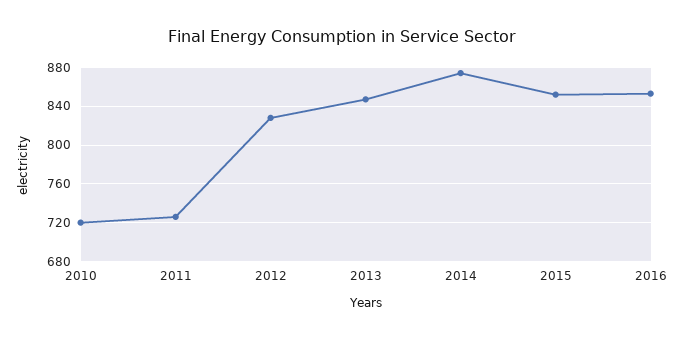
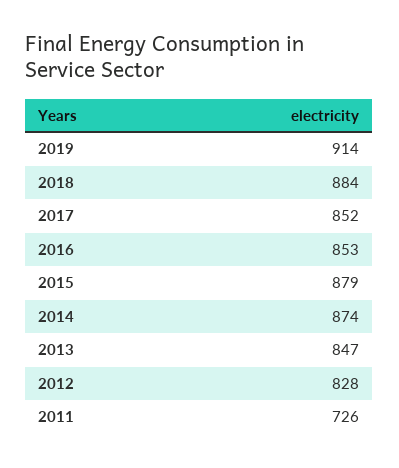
2010: 720 -> none
2015: 850 -> 879
2019: none -> 914
2018: none -> 884
2017: none -> 852

